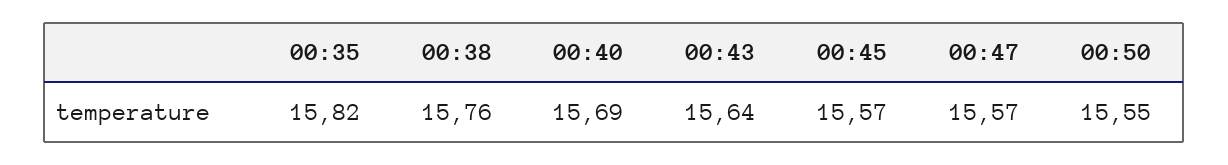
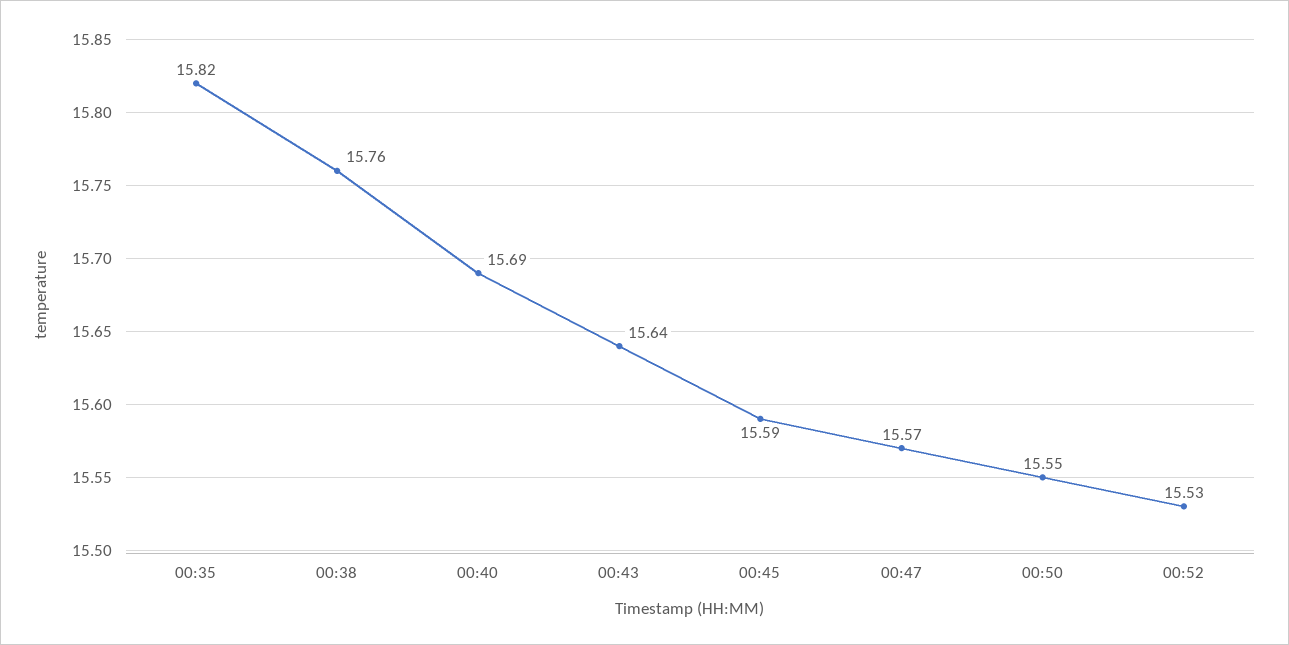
00:45: 15.57 -> 15.59
00:52: none -> 15.53

